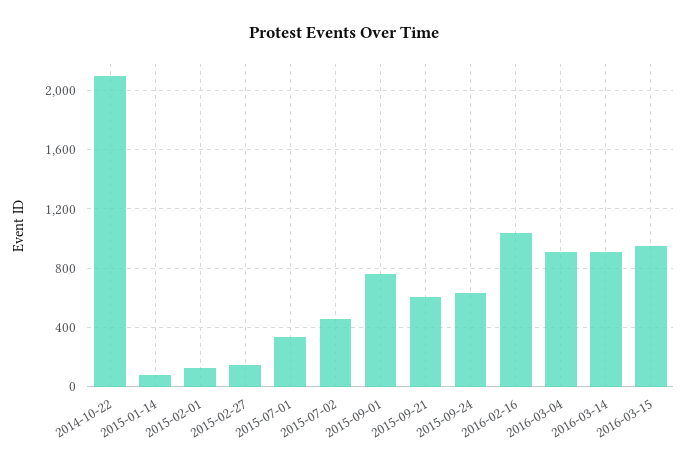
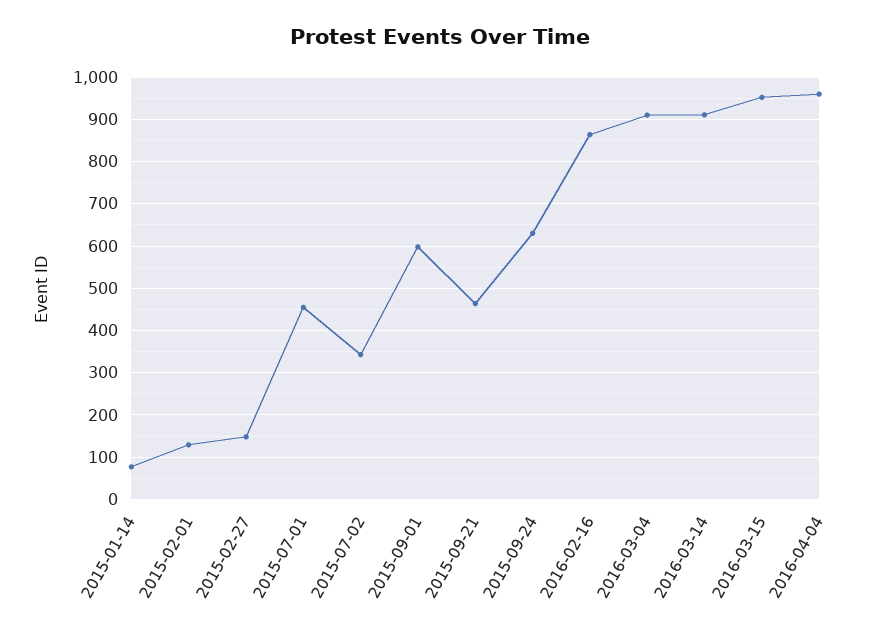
2014-10-22: 2100 -> none
2015-07-01: 350 -> 460
2015-07-02: 450 -> 340
2015-09-01: 750 -> 600
2015-09-21: 600 -> 460
2016-02-16: 1050 -> 860
2016-04-04: none -> 960

